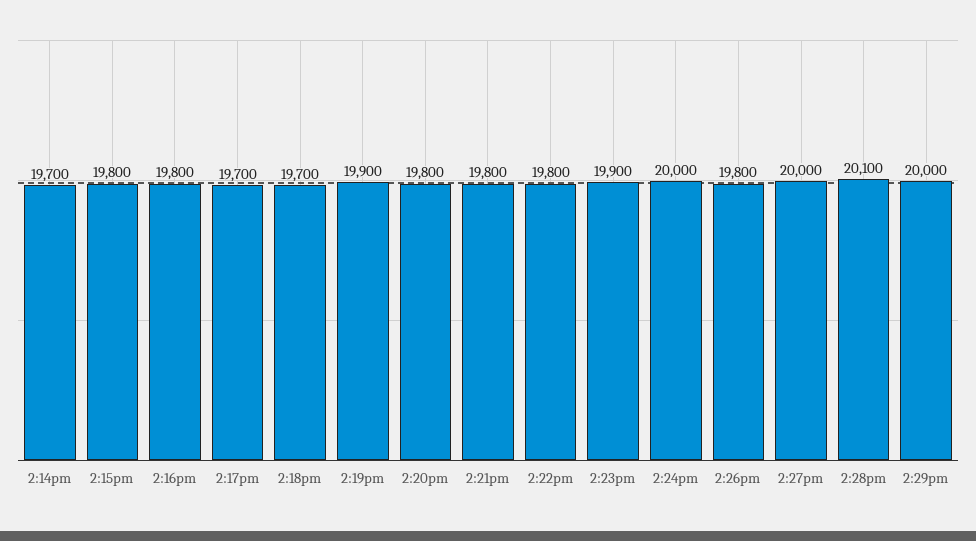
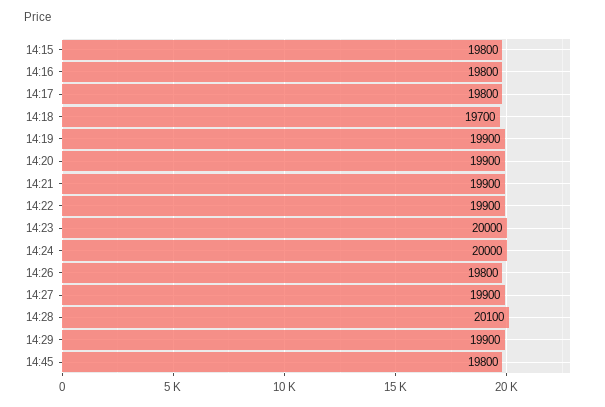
2:14pm: 19700 -> none
2:17pm: 19700 -> 19800
2:20pm: 19800 -> 19900
2:21pm: 19800 -> 19900
2:22pm: 19800 -> 19900
2:23pm: 19900 -> 20000
2:27pm: 20000 -> 19900
2:29pm: 20000 -> 19900
14:45: none -> 19800

